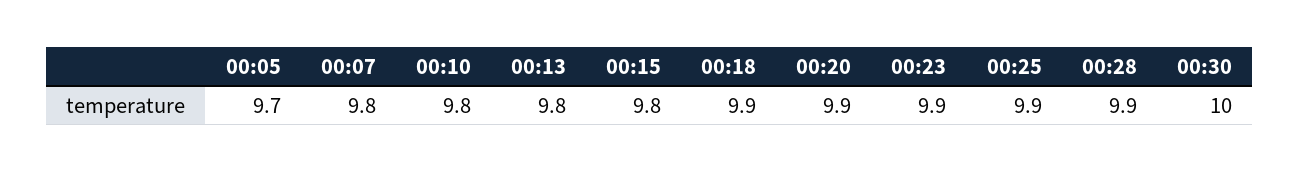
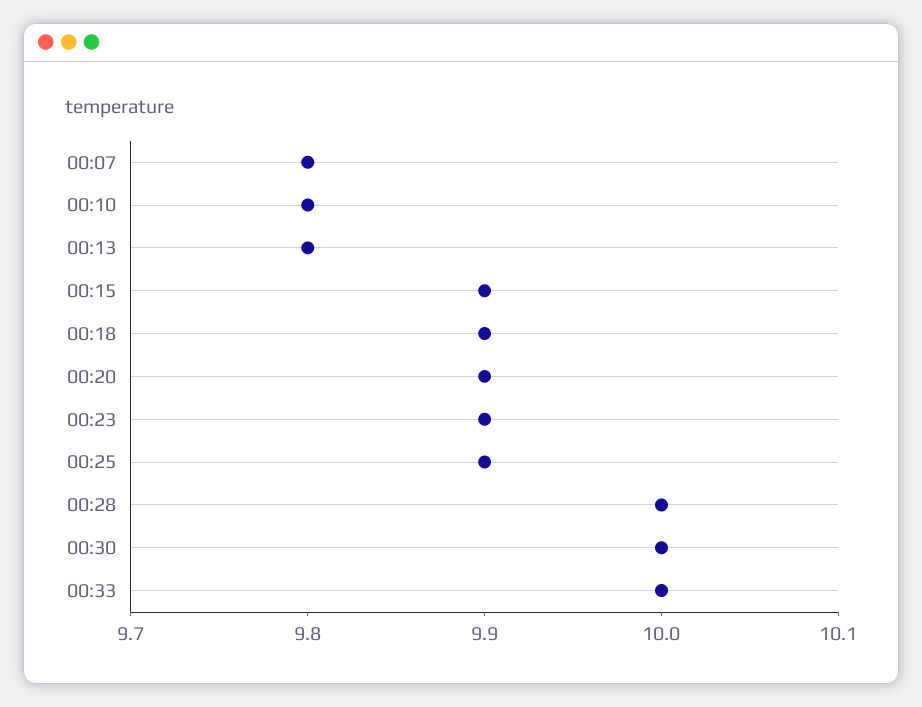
00:05: 9.7 -> none
00:15: 9.8 -> 9.9
00:28: 9.9 -> 10
00:33: none -> 10

